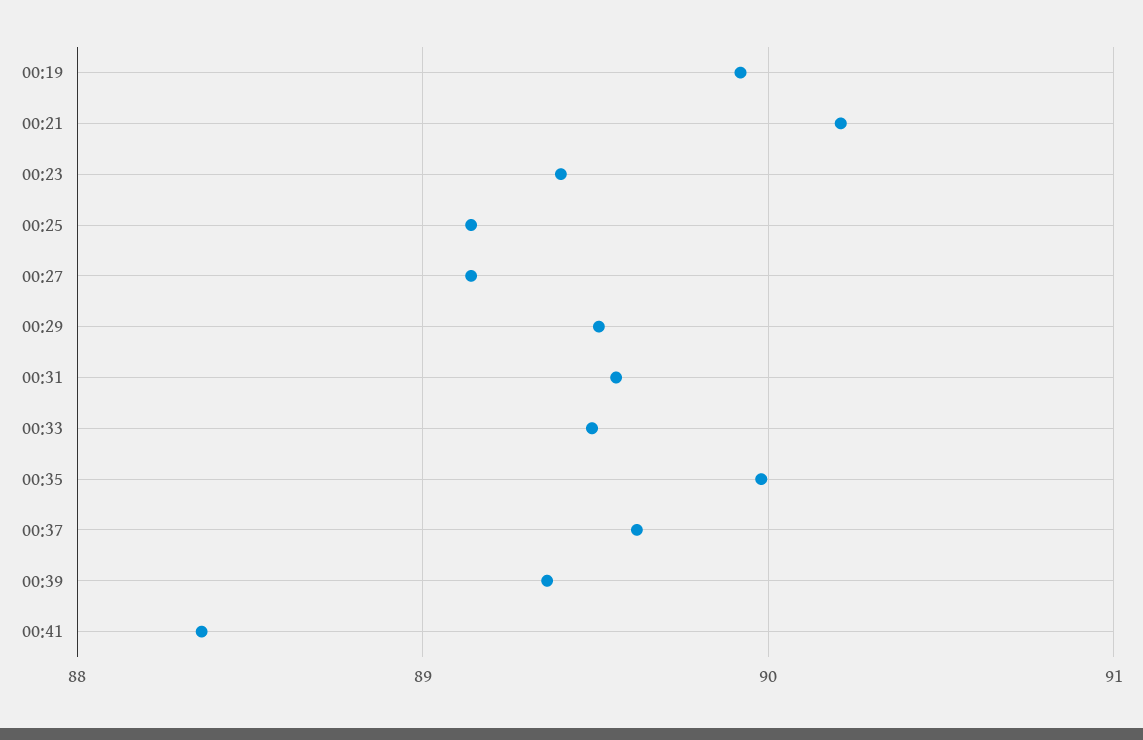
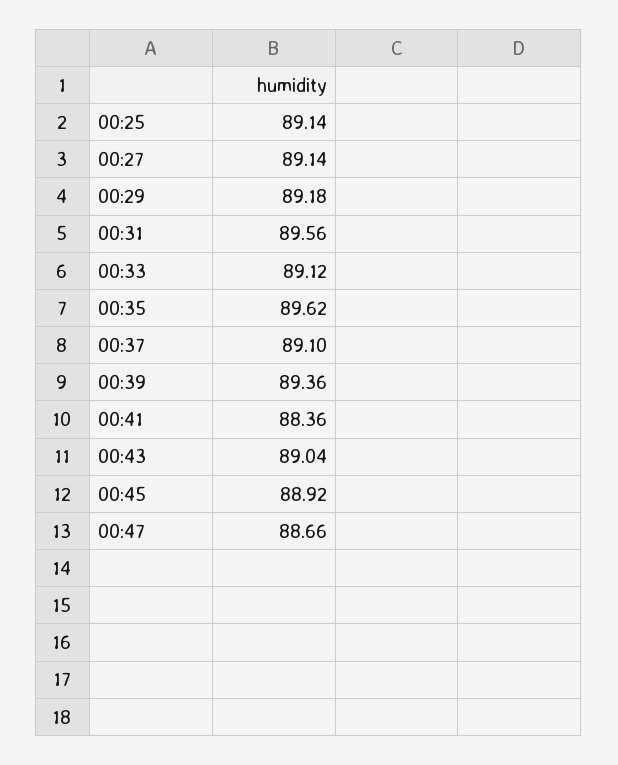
00:19: 89.9 -> none
00:21: 90.2 -> none
00:23: 89.4 -> none
00:29: 89.5 -> 89.18
00:33: 89.5 -> 89.12
00:35: 90 -> 89.62
00:37: 89.6 -> 89.1
00:43: none -> 89.04
00:45: none -> 88.92
00:47: none -> 88.66

